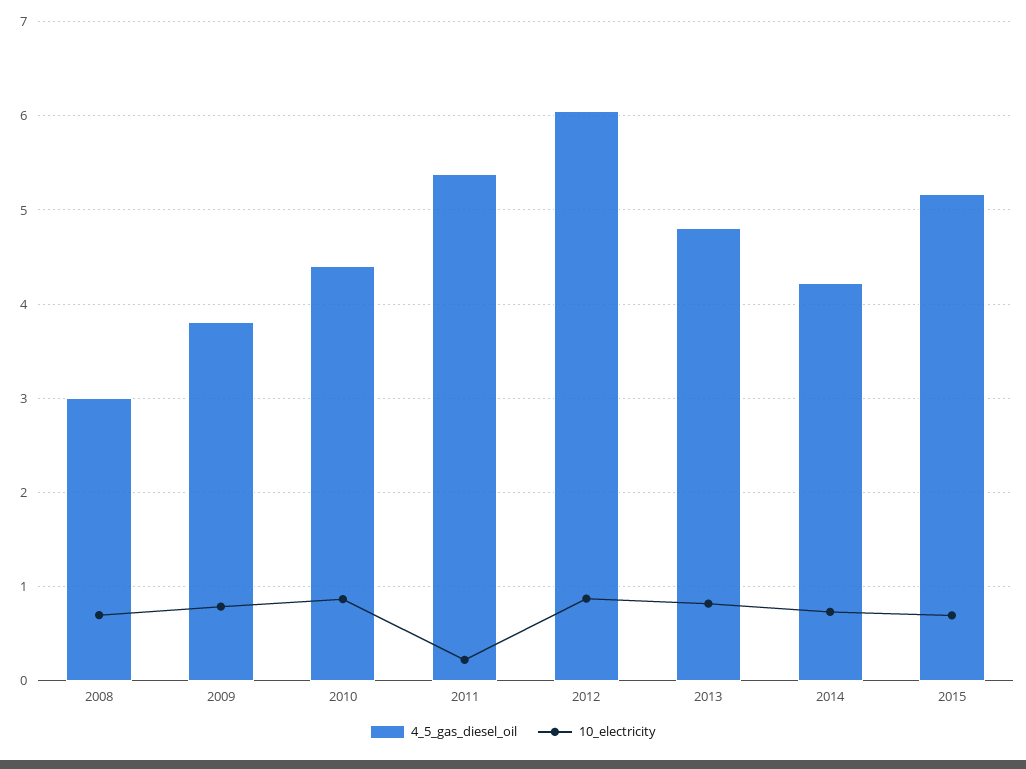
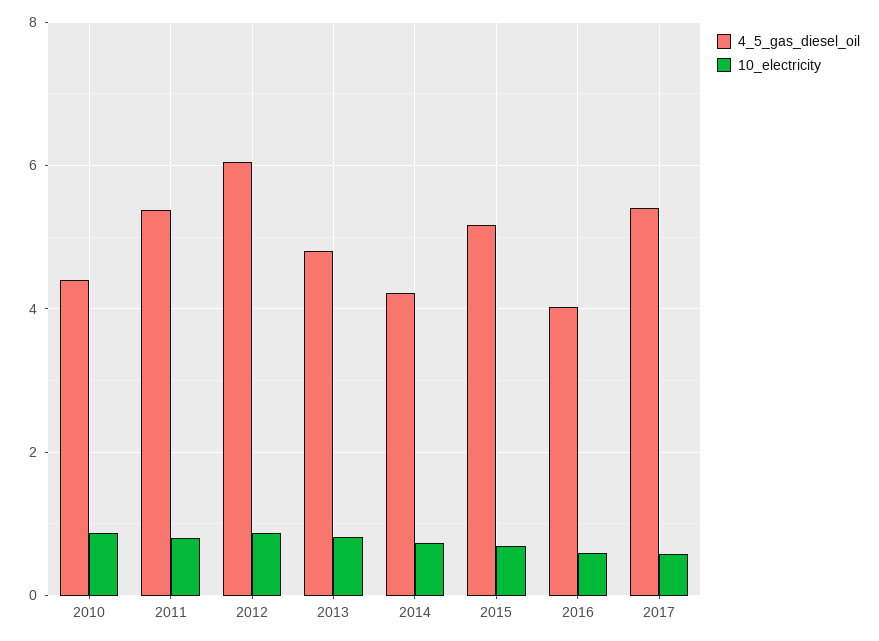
4_5_gas_diesel_oil, 2008: 3 -> none
10_electricity, 2008: 0.7 -> none
4_5_gas_diesel_oil, 2009: 3.8 -> none
10_electricity, 2009: 0.8 -> none
10_electricity, 2011: 0.2 -> 0.8
4_5_gas_diesel_oil, 2016: none -> 4
10_electricity, 2016: none -> 0.6
4_5_gas_diesel_oil, 2017: none -> 5.4
10_electricity, 2017: none -> 0.6

